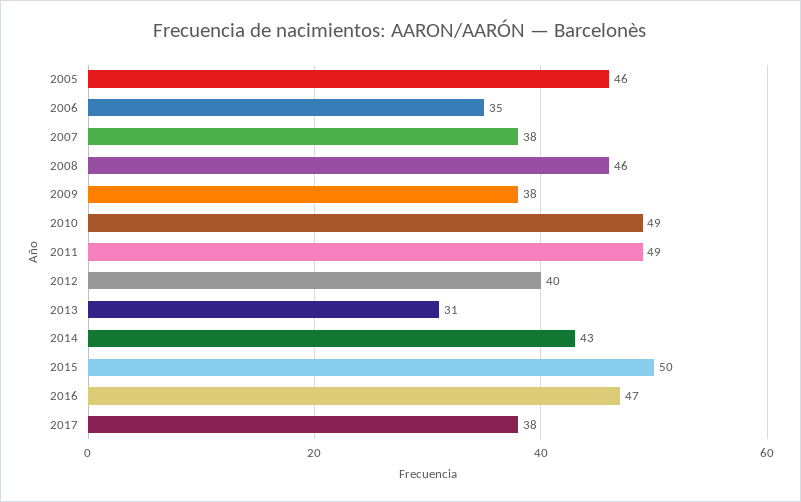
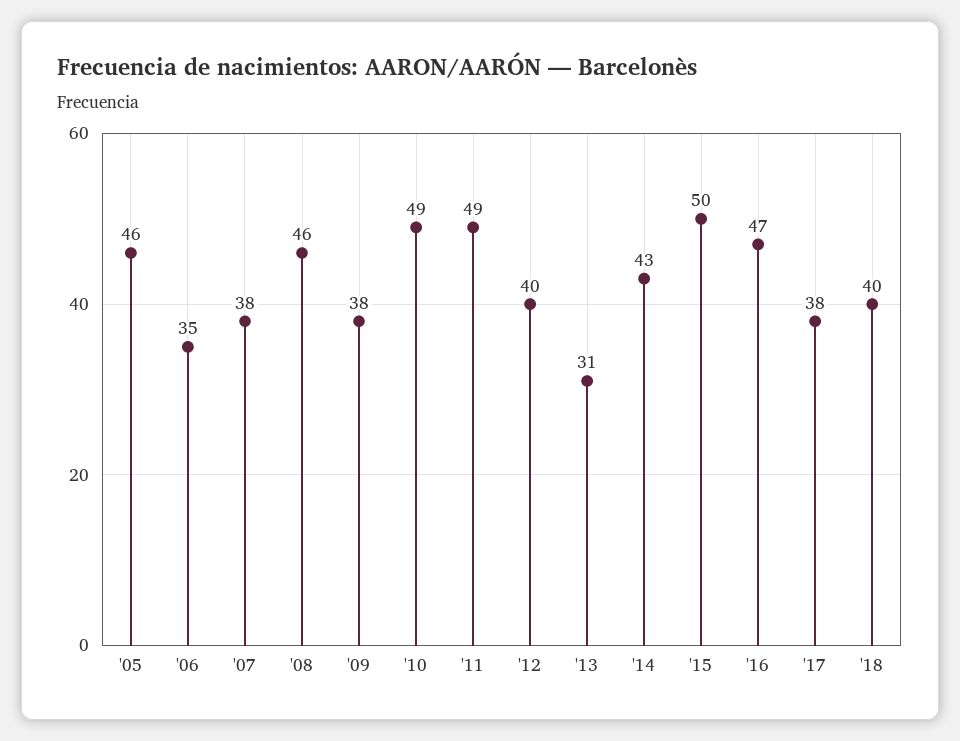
'18: none -> 40

